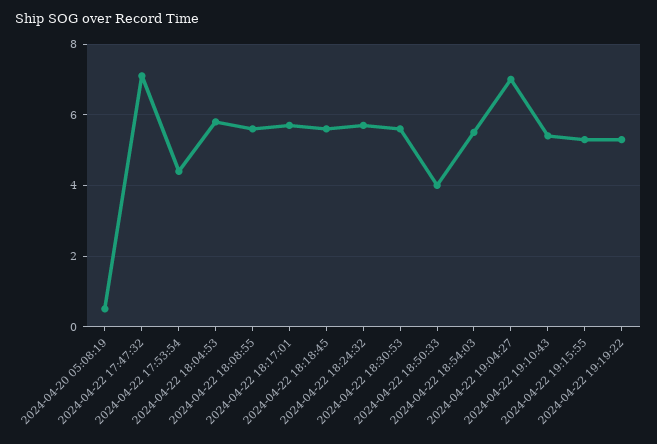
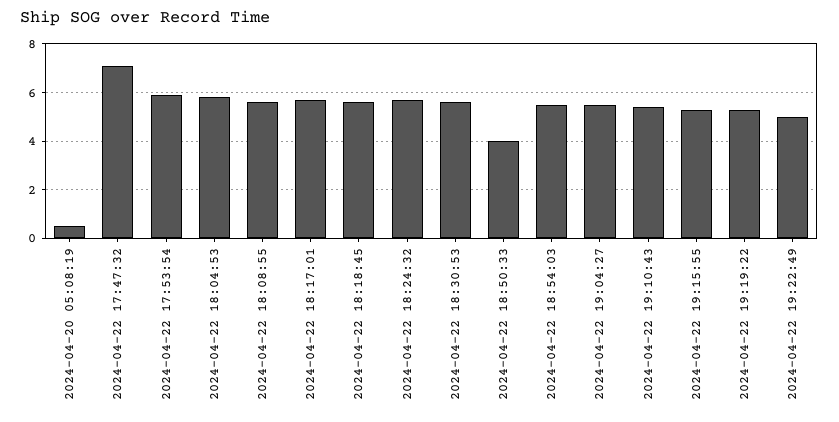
2024-04-22 17:53:54: 4.5 -> 6
2024-04-22 19:04:27: 7 -> 5.5
2024-04-22 19:22:49: none -> 5

